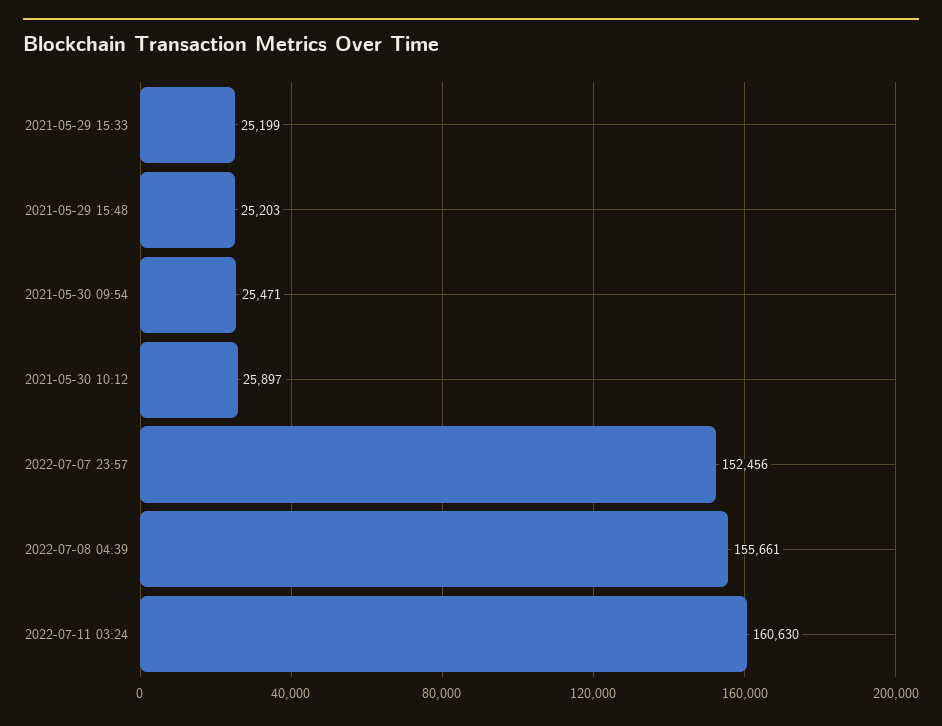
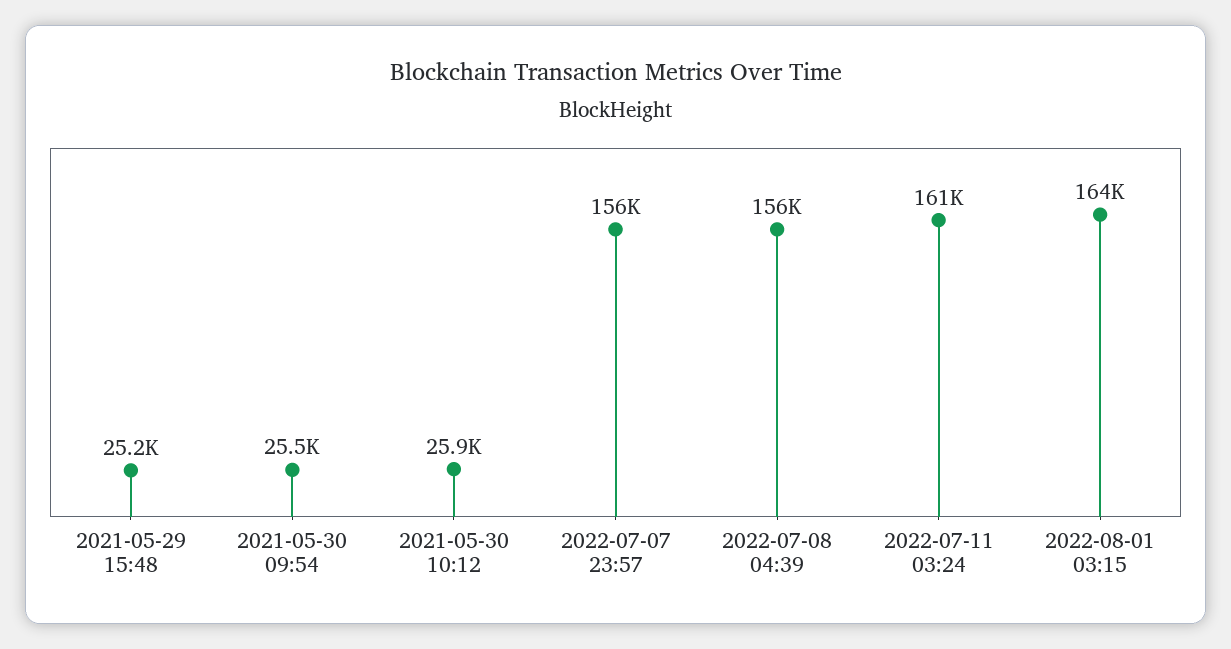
2021-05-29 15:33: 25199 -> none
2022-07-07 23:57: 152456 -> 156000
2022-08-01 03:15: none -> 164000

